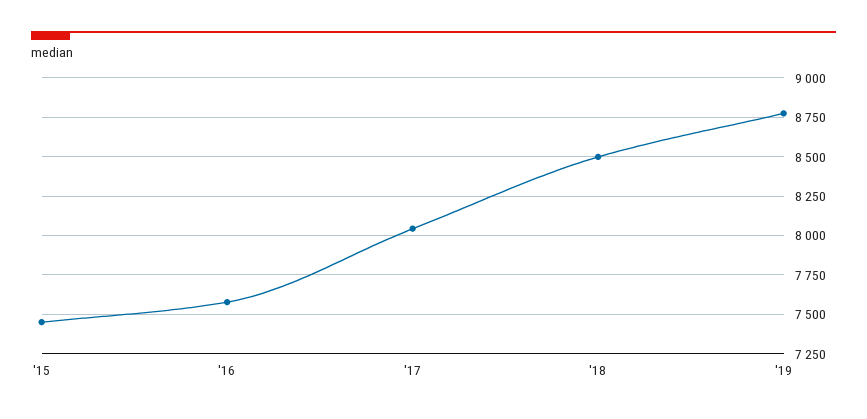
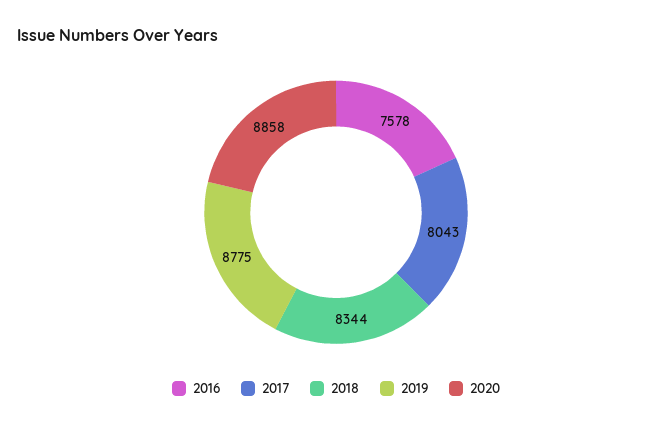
'15: 7450 -> none
'18: 8500 -> 8344
2020: none -> 8858

